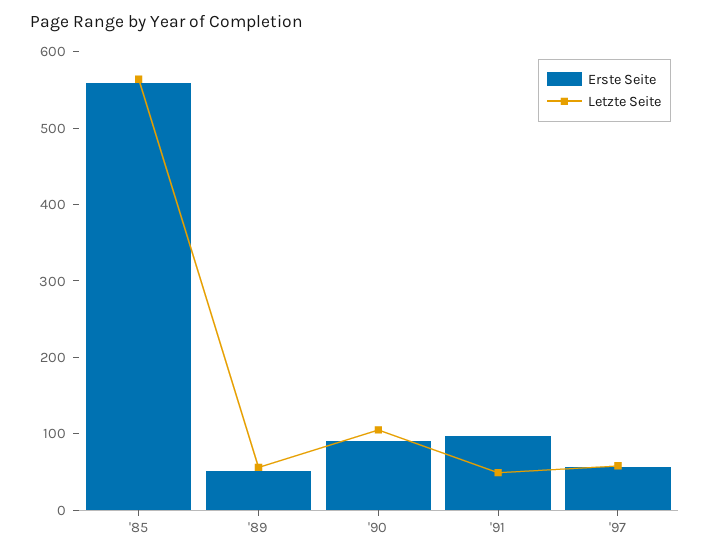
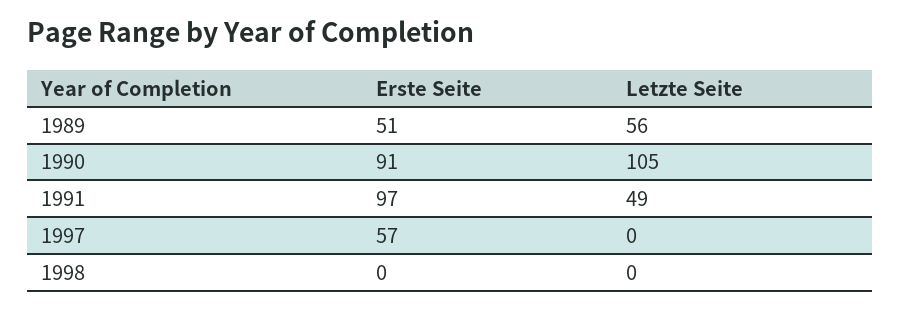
Erste Seite, '85: 560 -> none
Letzte Seite, '85: 560 -> none
Letzte Seite, '97: 60 -> 0
Erste Seite, 1998: none -> 0
Letzte Seite, 1998: none -> 0

